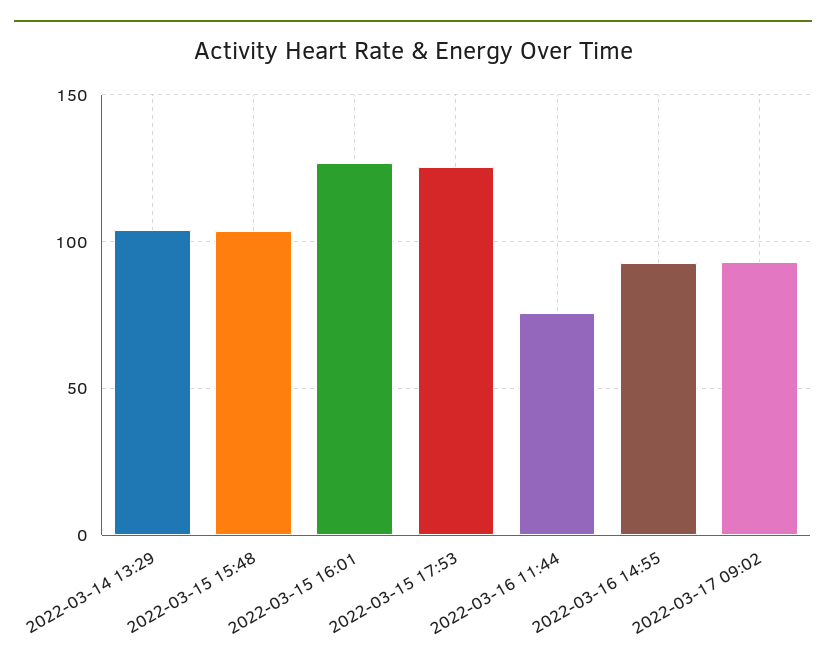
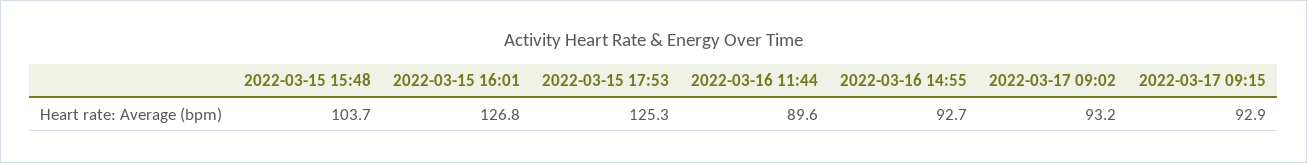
2022-03-14 13:29: 105 -> none
2022-03-16 11:44: 75 -> 89.6
2022-03-17 09:15: none -> 92.9

